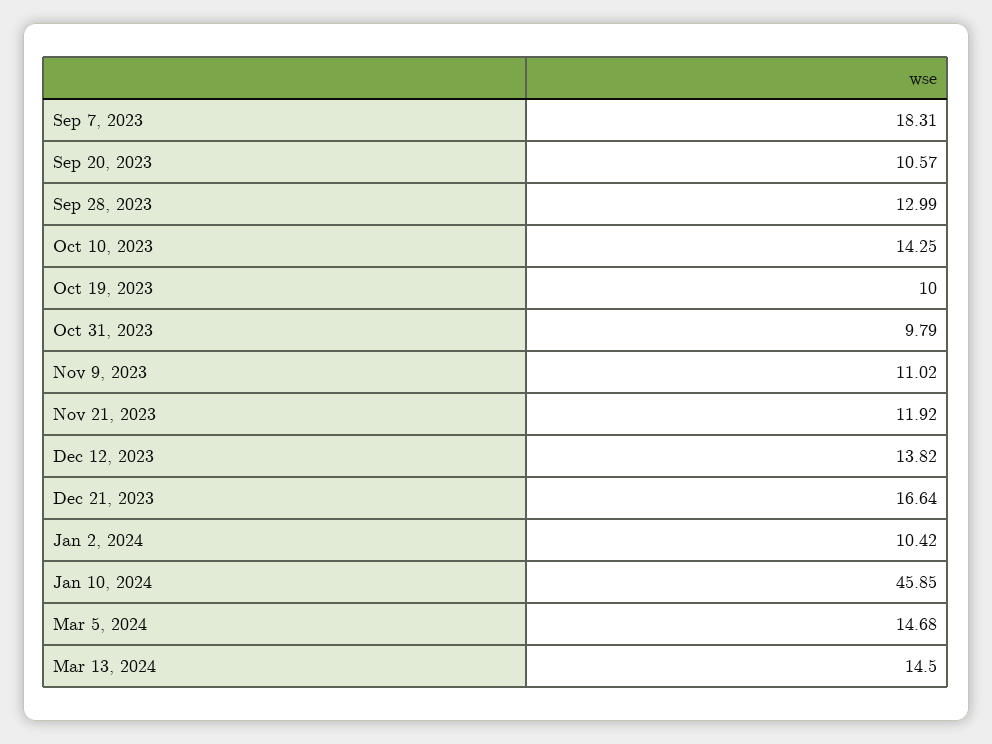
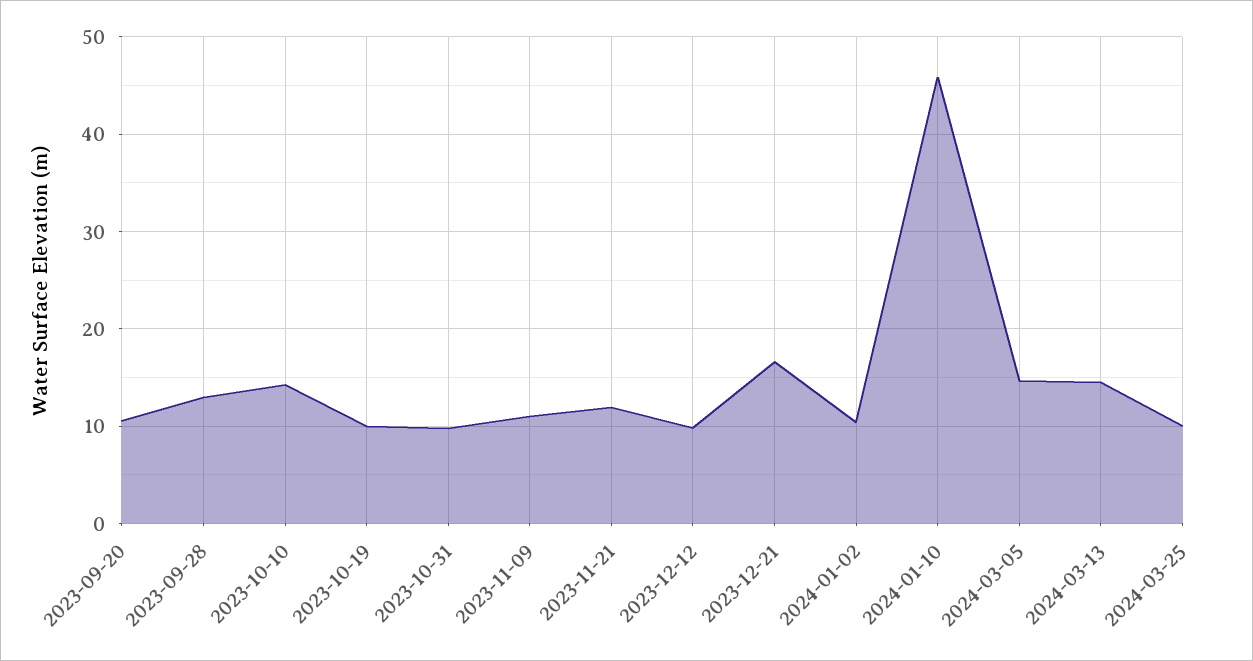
Sep 7, 2023: 18.31 -> none
Dec 12, 2023: 13.82 -> 10
2024-03-25: none -> 10

